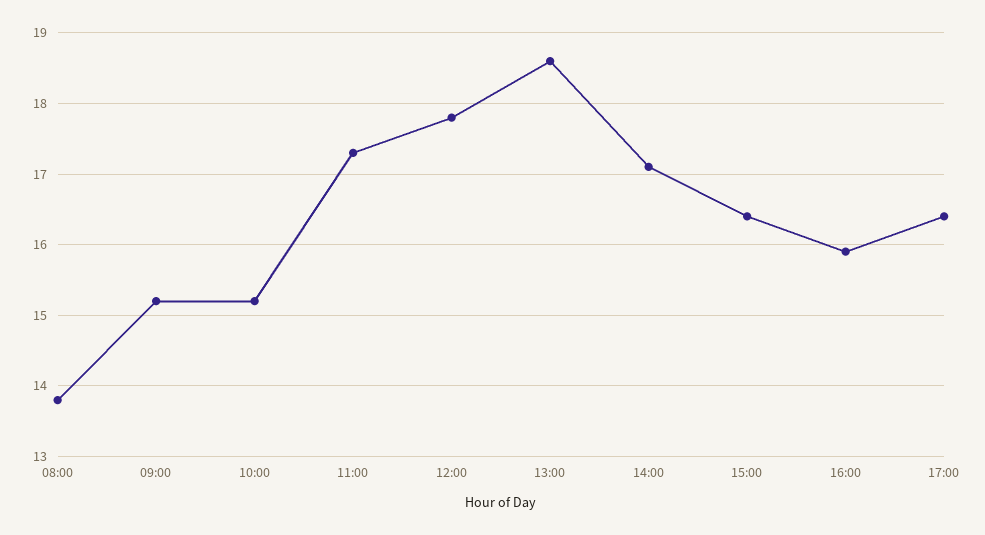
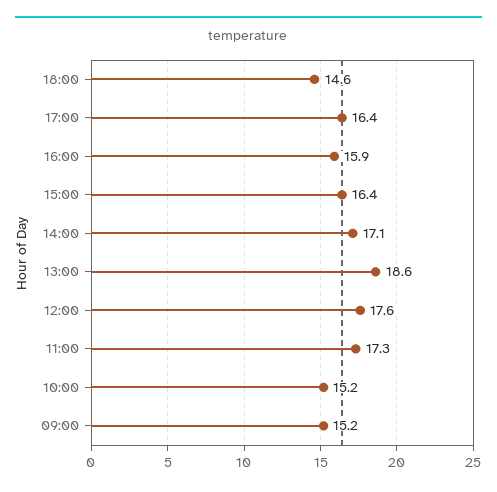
08:00: 13.8 -> none
12:00: 17.8 -> 17.6
18:00: none -> 14.6

